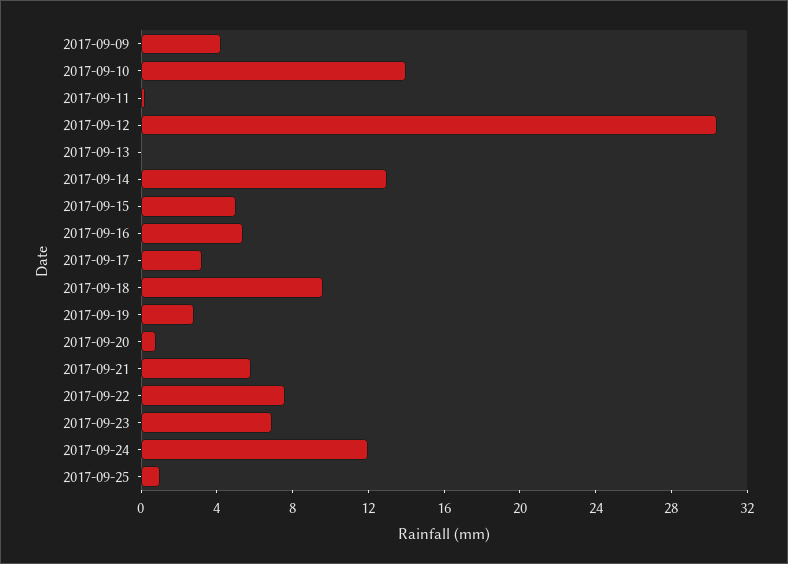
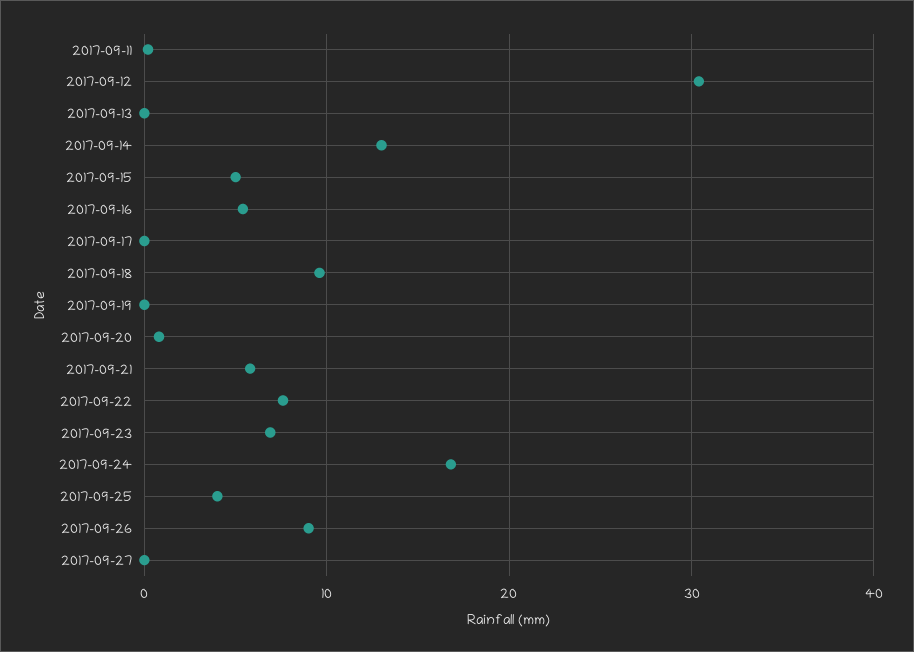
2017-09-09: 4 -> none
2017-09-10: 14 -> none
2017-09-17: 3 -> 0
2017-09-19: 3 -> 0
2017-09-24: 12 -> 17
2017-09-25: 1 -> 4
2017-09-26: none -> 9
2017-09-27: none -> 0

